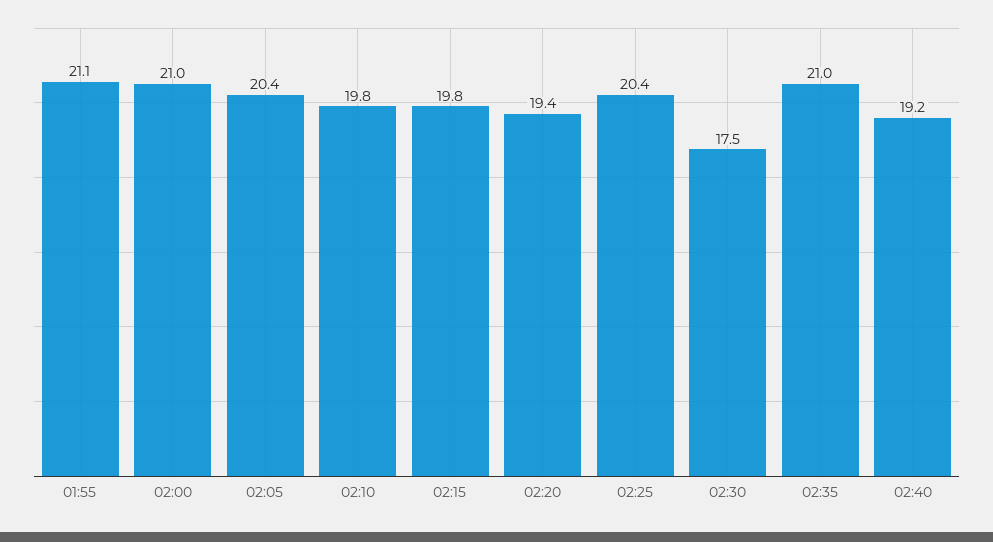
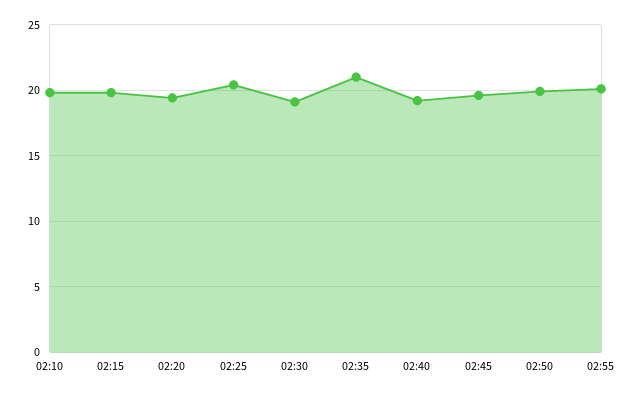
01:55: 21.1 -> none
02:00: 21 -> none
02:05: 20.4 -> none
02:30: 17.5 -> 19
02:45: none -> 19.5
02:50: none -> 20
02:55: none -> 20

